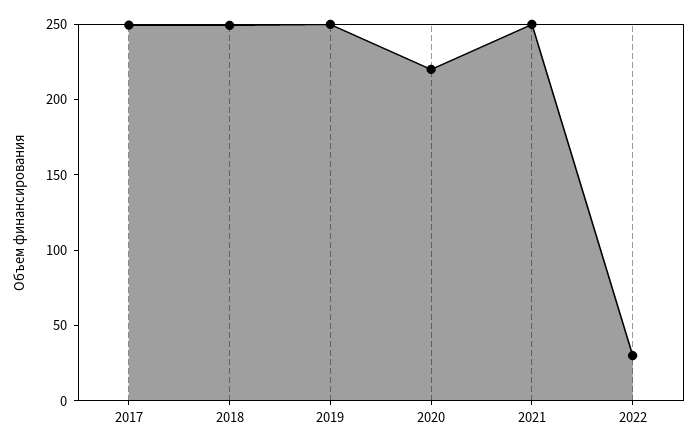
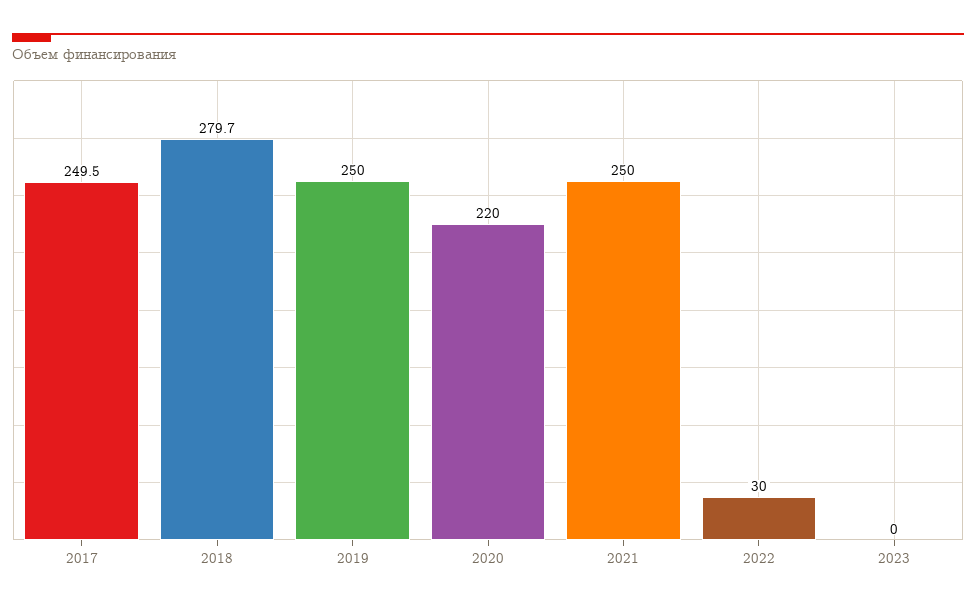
2018: 250 -> 279.7
2023: none -> 0

